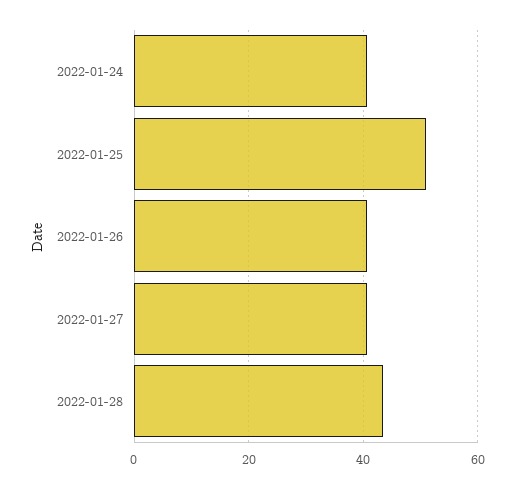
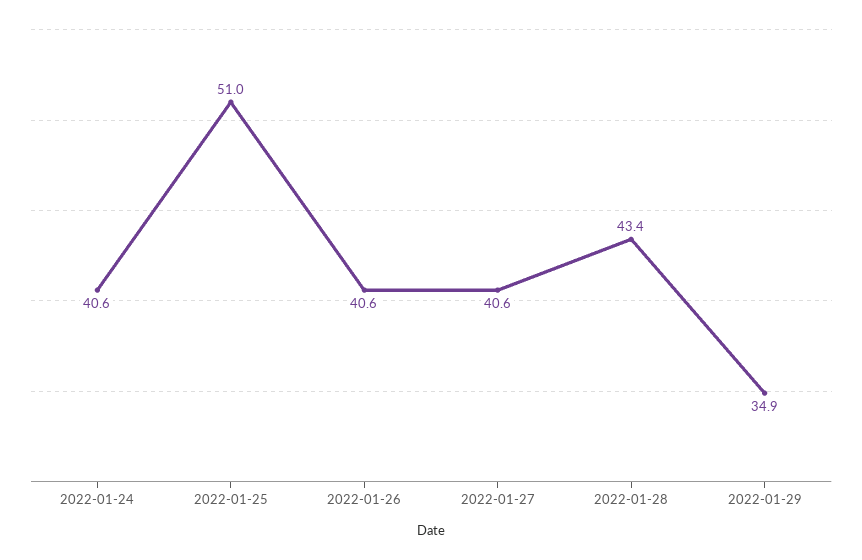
2022-01-29: none -> 34.9

